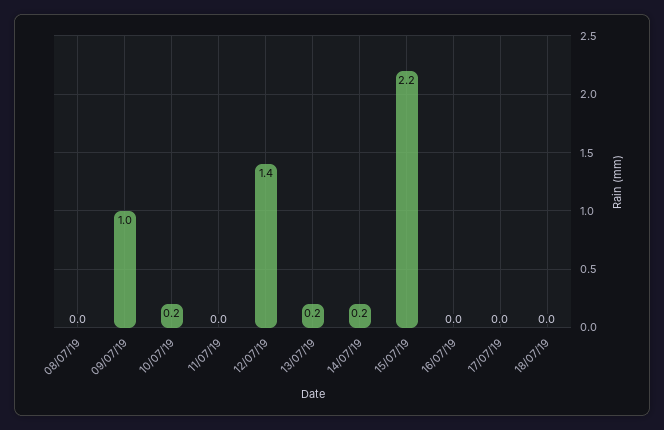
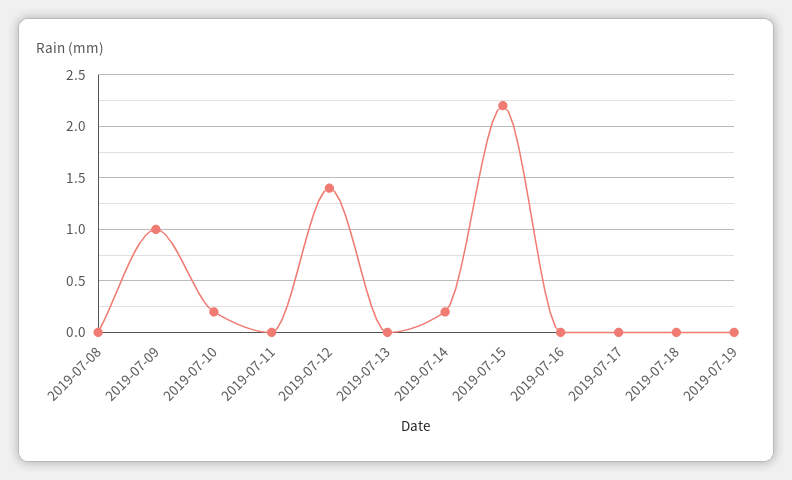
13/07/19: 0.2 -> 0
2019-07-19: none -> 0

